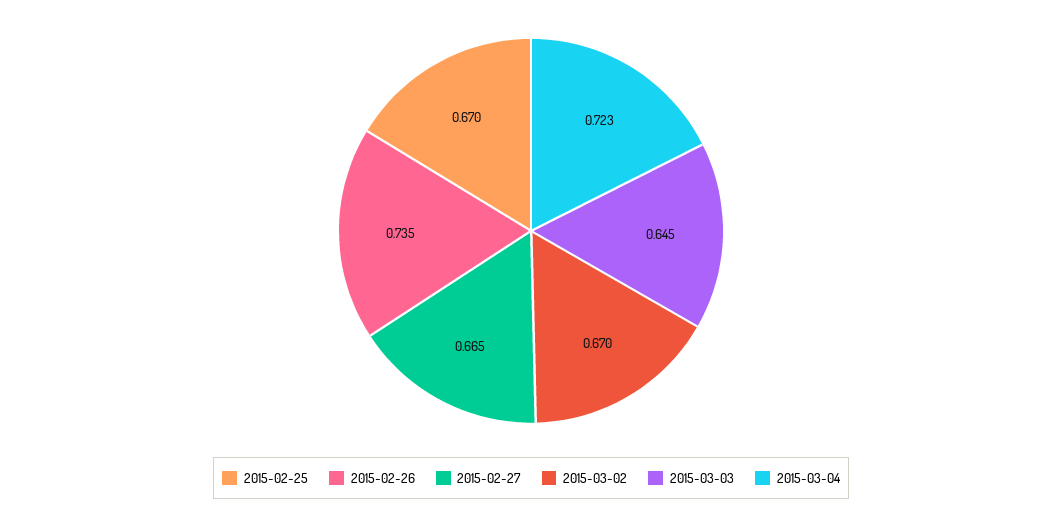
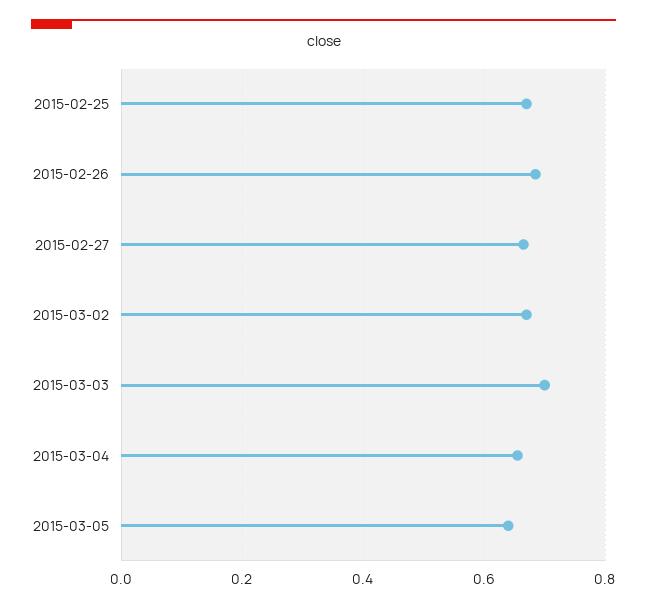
2015-02-26: 0.735 -> 0.68
2015-03-03: 0.645 -> 0.7
2015-03-04: 0.723 -> 0.66
2015-03-05: none -> 0.64

